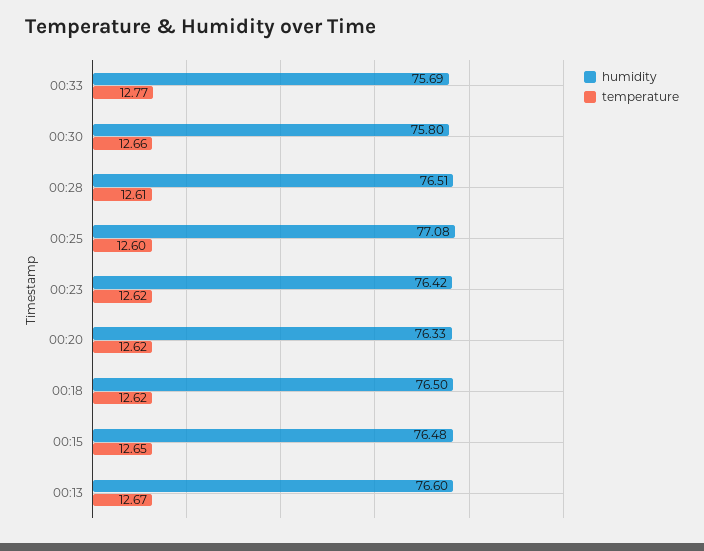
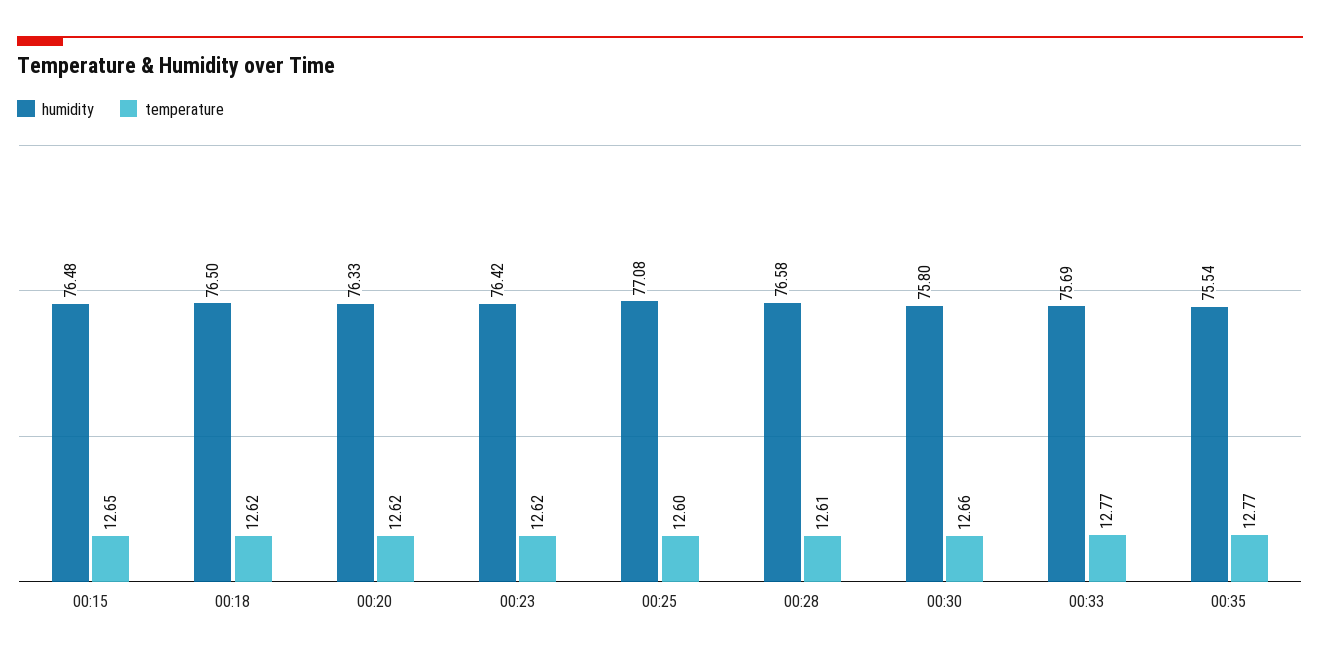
humidity, 00:28: 76.51 -> 76.58
humidity, 00:13: 76.6 -> none
temperature, 00:13: 12.67 -> none
humidity, 00:35: none -> 75.54
temperature, 00:35: none -> 12.77

